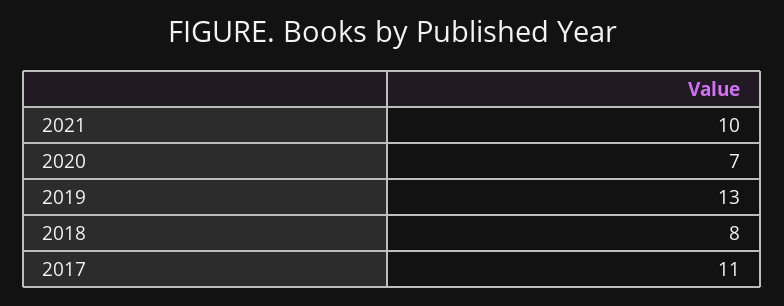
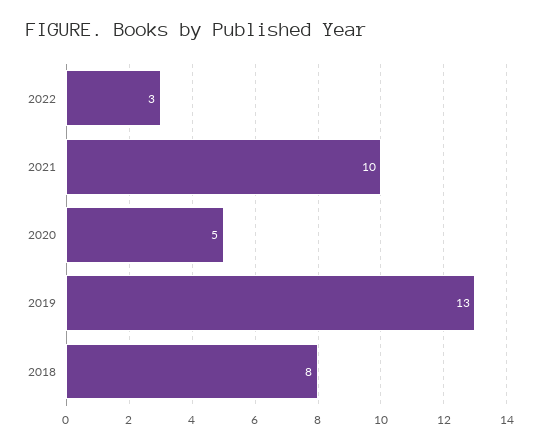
2020: 7 -> 5
2017: 11 -> none
2022: none -> 3

